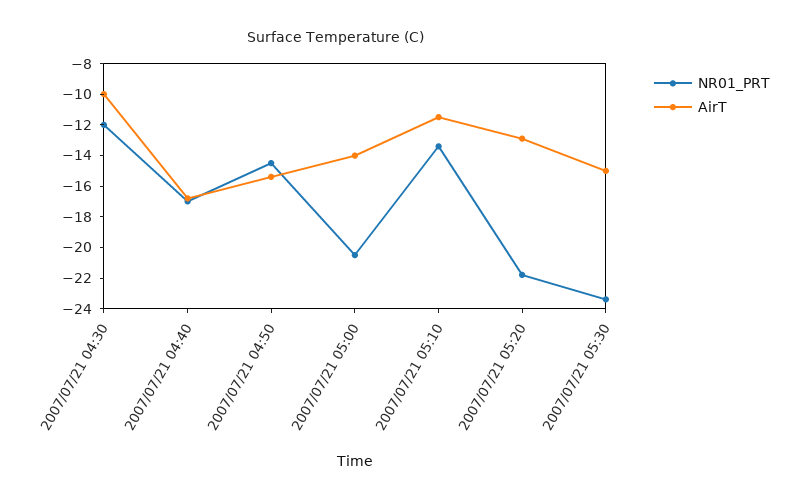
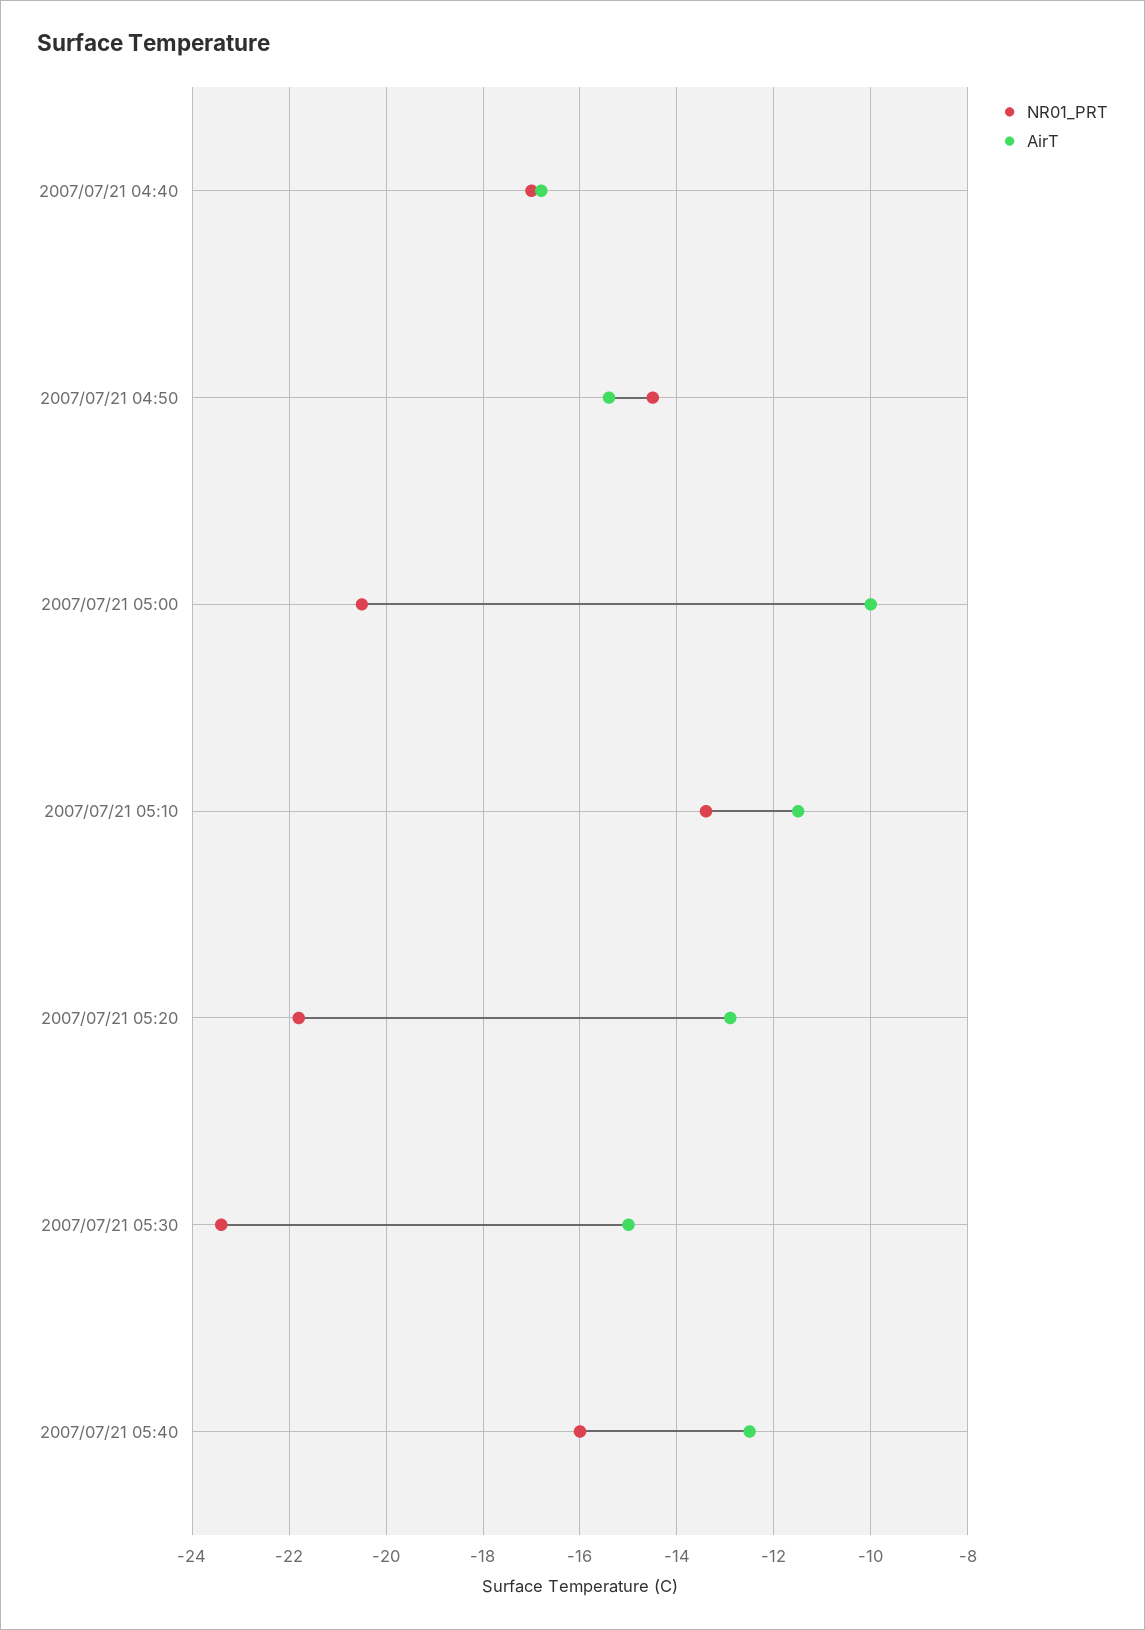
NR01_PRT, 2007/07/21 04:30: -12 -> none
AirT, 2007/07/21 04:30: -10 -> none
AirT, 2007/07/21 05:00: -14 -> -10
NR01_PRT, 2007/07/21 05:40: none -> -16
AirT, 2007/07/21 05:40: none -> -12.5

